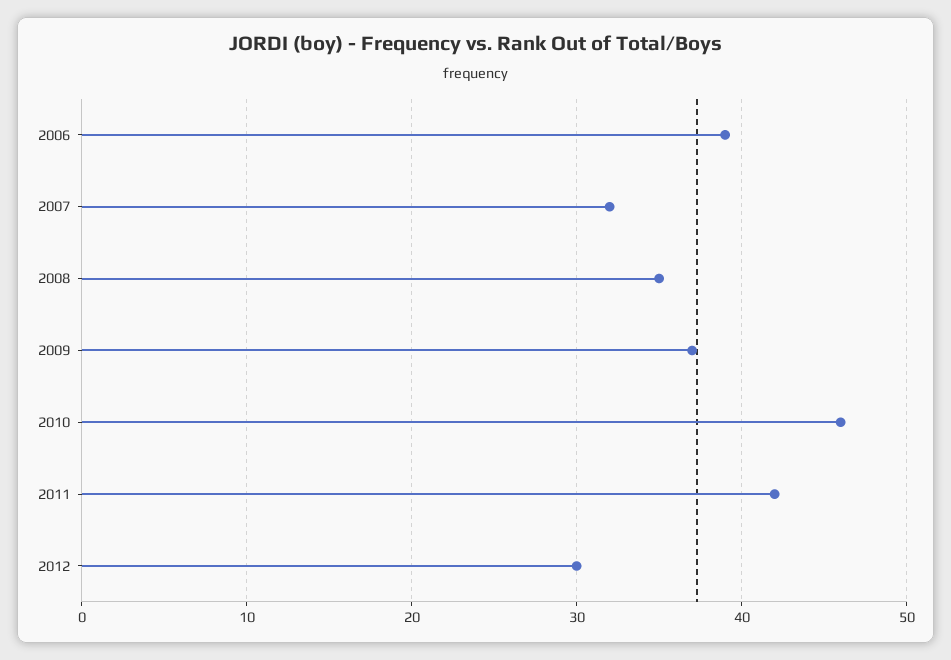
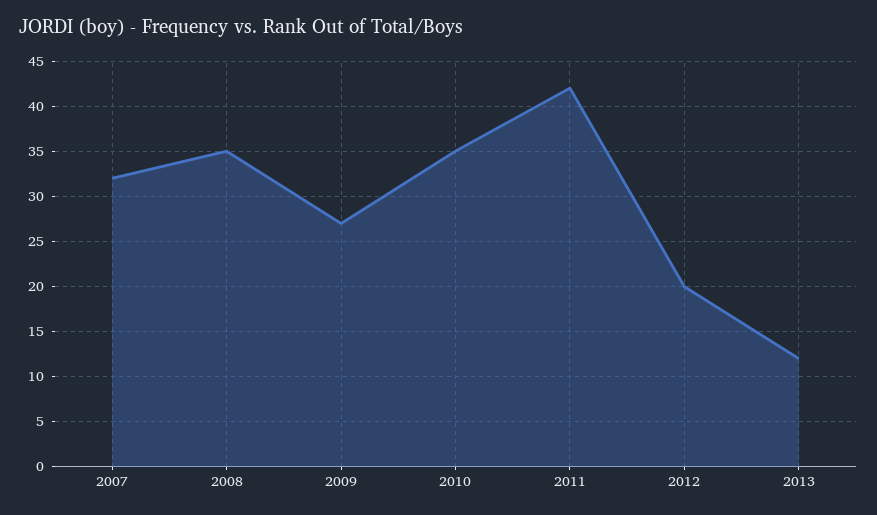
2006: 39 -> none
2009: 37 -> 27
2010: 46 -> 35
2012: 30 -> 20
2013: none -> 12

